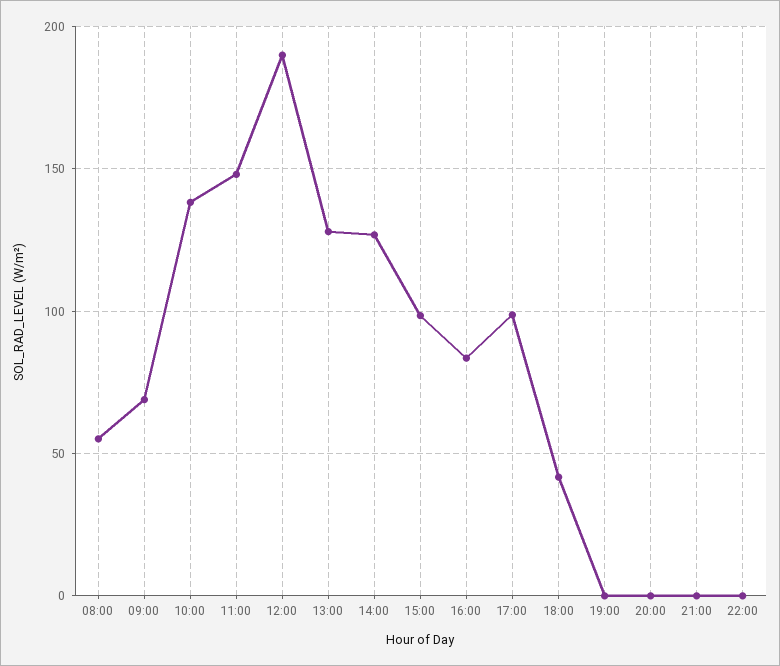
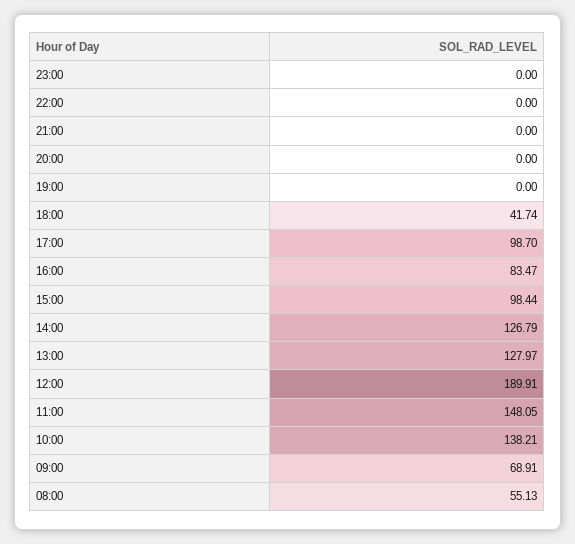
23:00: none -> 0

